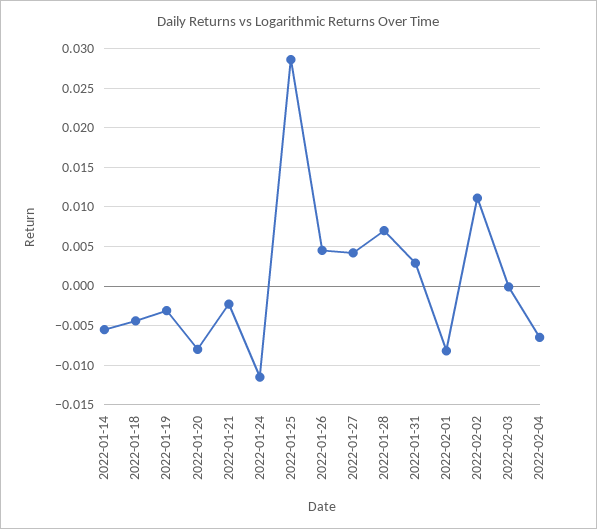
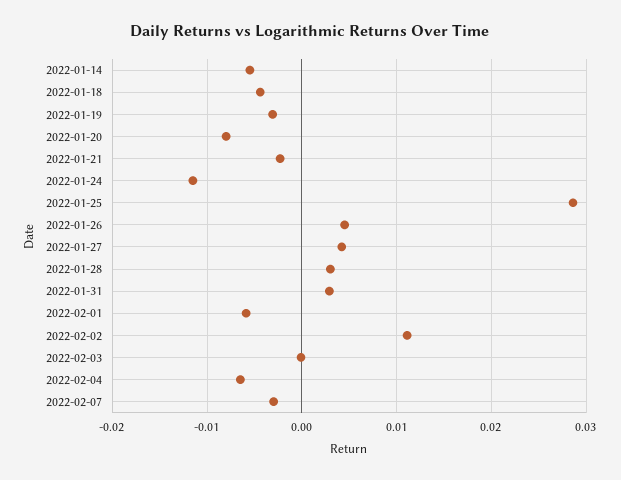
2022-01-28: 0.007 -> 0.003
2022-02-01: -0.008 -> -0.006
2022-02-07: none -> -0.003

